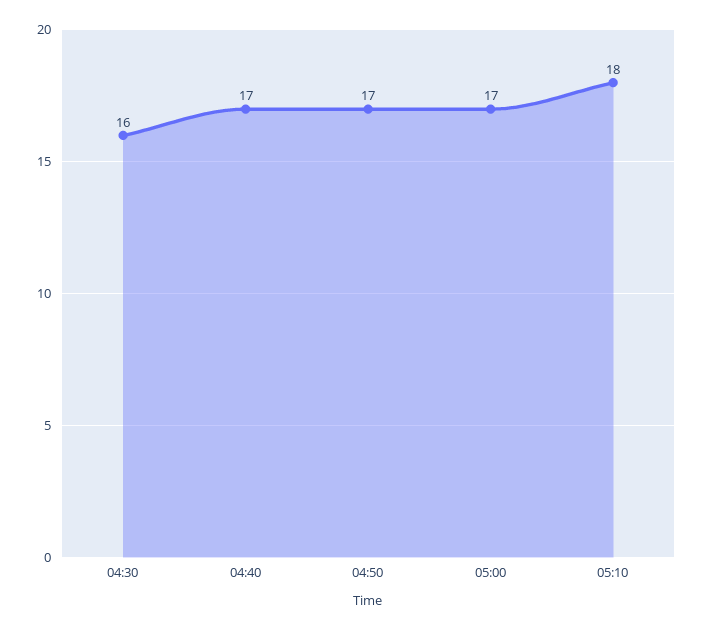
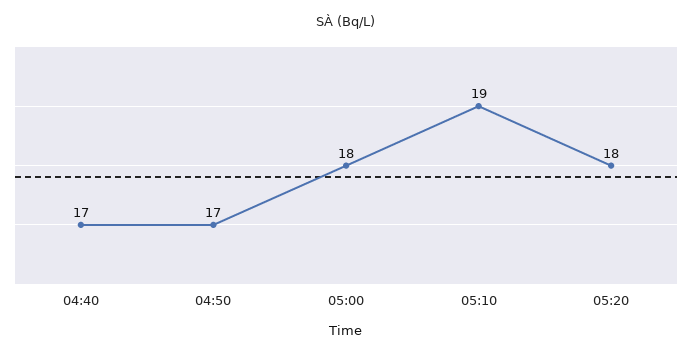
04:30: 16 -> none
05:00: 17 -> 18
05:10: 18 -> 19
05:20: none -> 18

